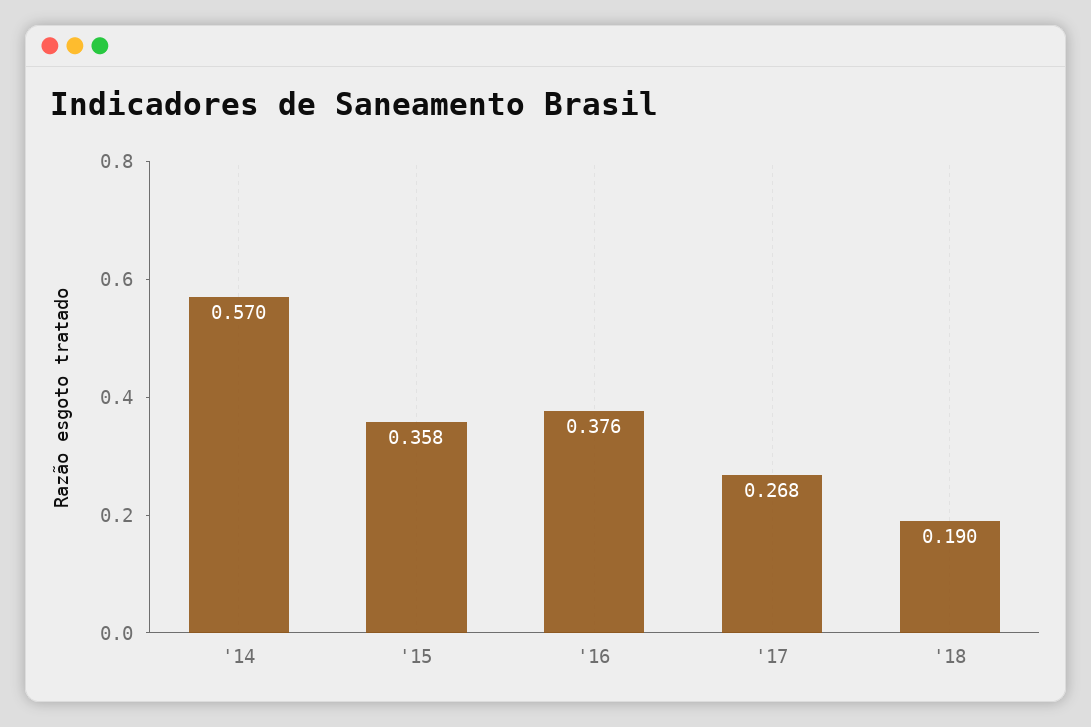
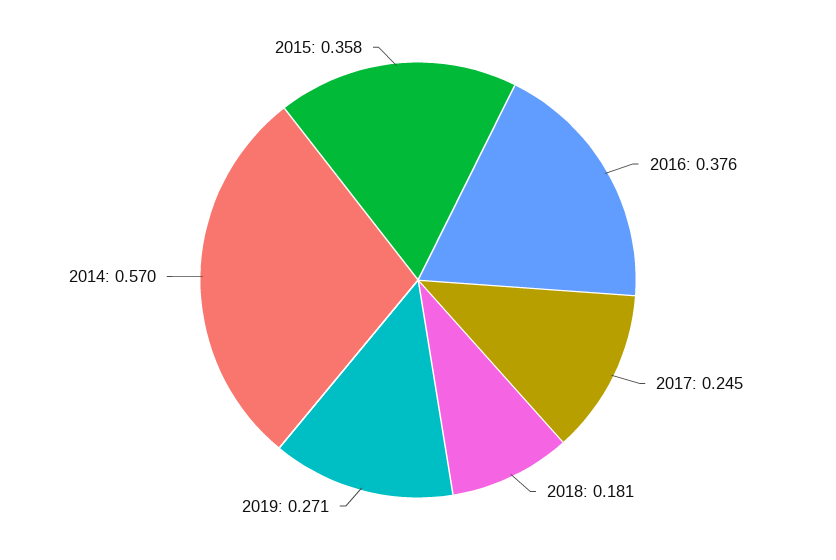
'17: 0.268 -> 0.245
'18: 0.19 -> 0.181
2019: none -> 0.271

